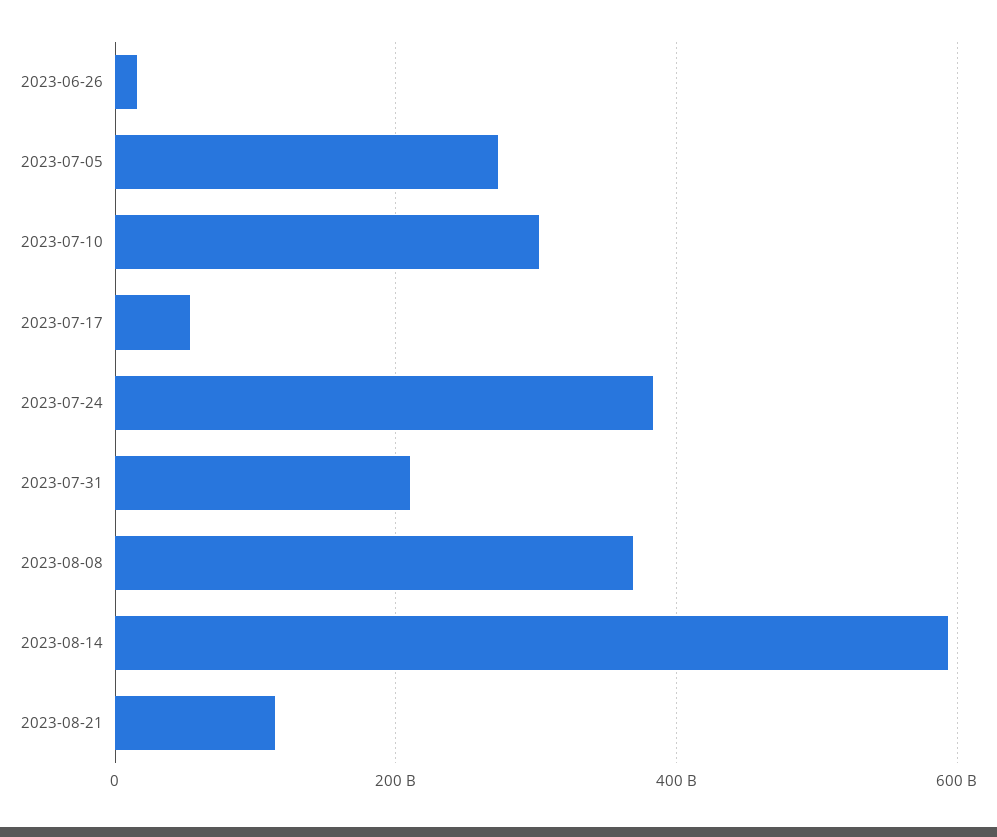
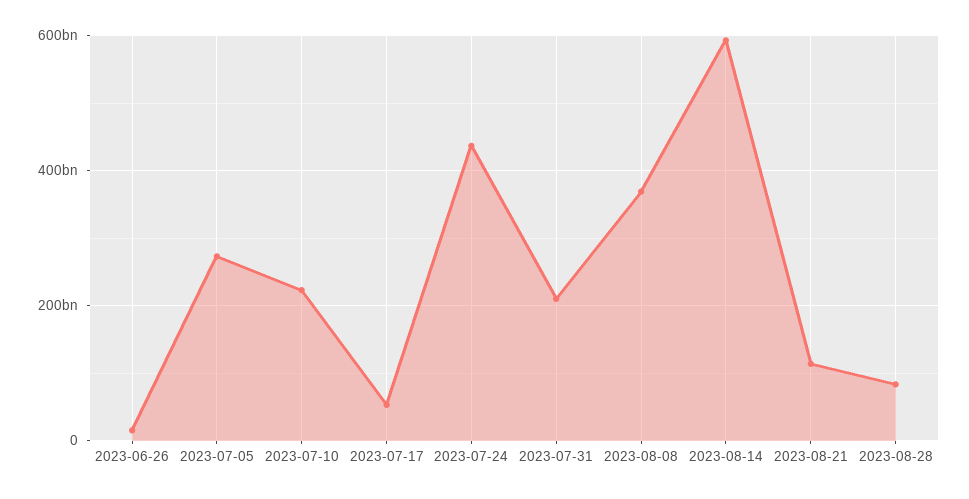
2023-07-10: 300000000000 -> 220000000000
2023-07-24: 380000000000 -> 440000000000
2023-08-28: none -> 80000000000

